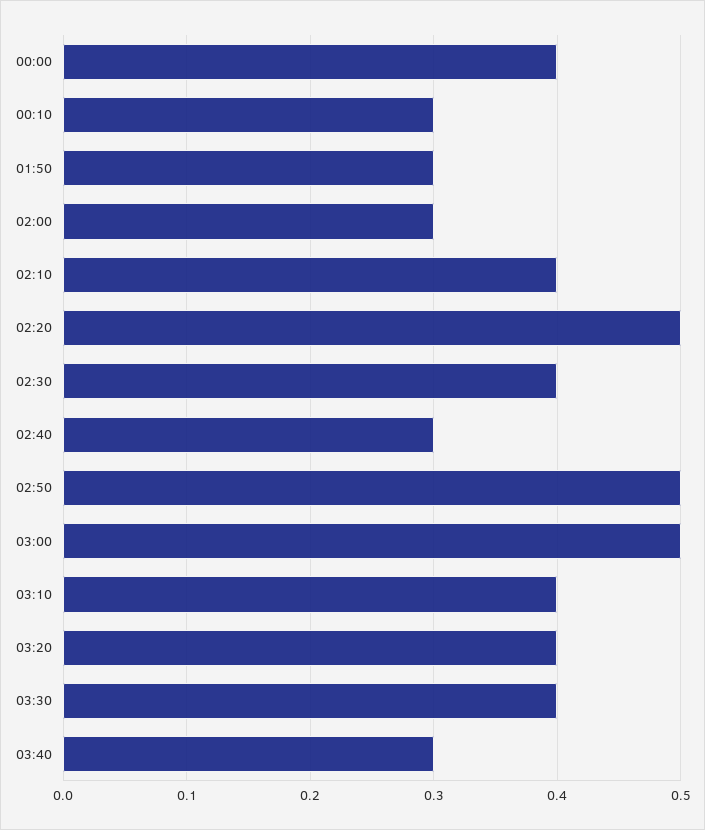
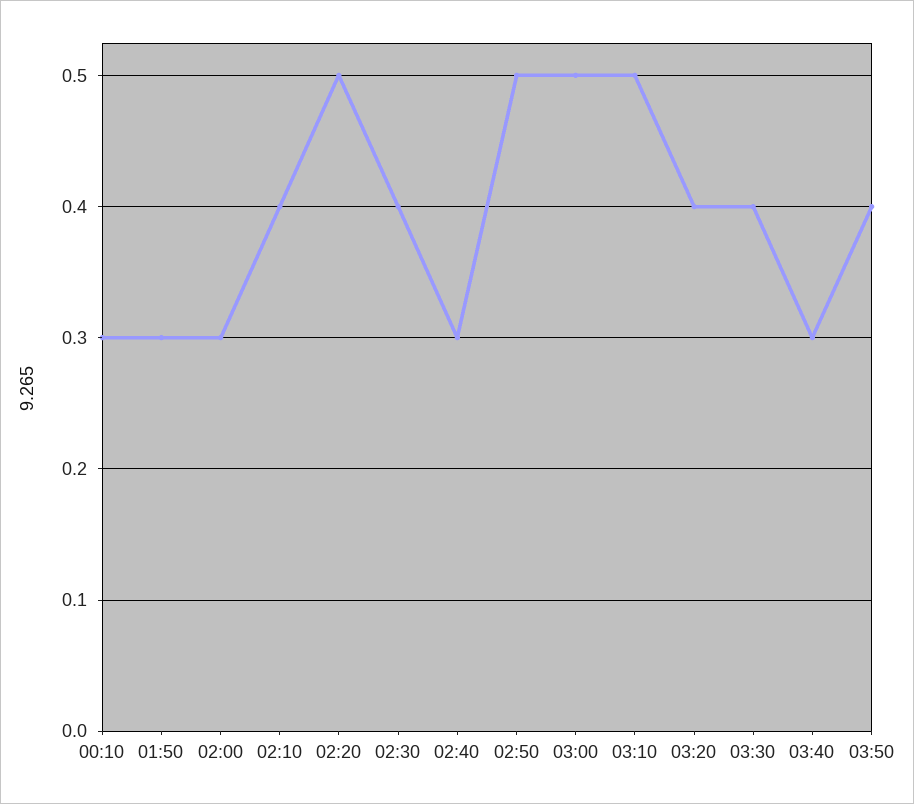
00:00: 0.4 -> none
03:10: 0.4 -> 0.5
03:50: none -> 0.4

